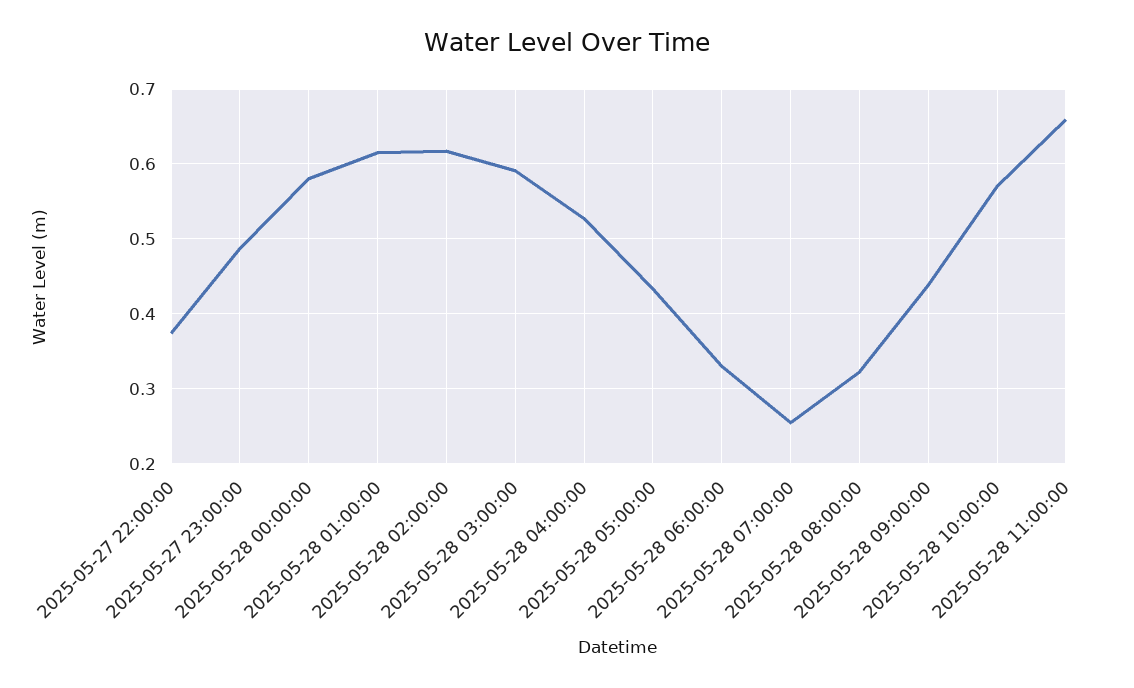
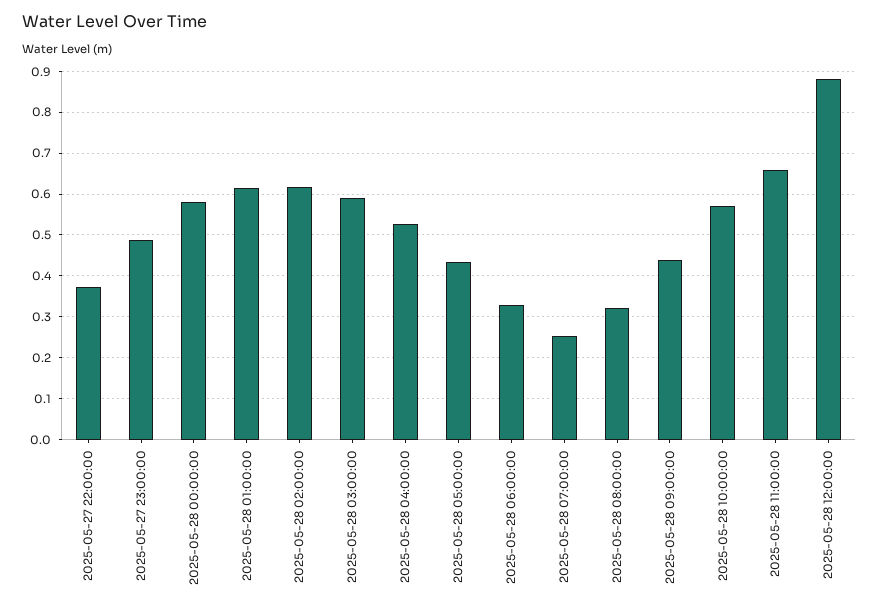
2025-05-28 12:00:00: none -> 0.88

